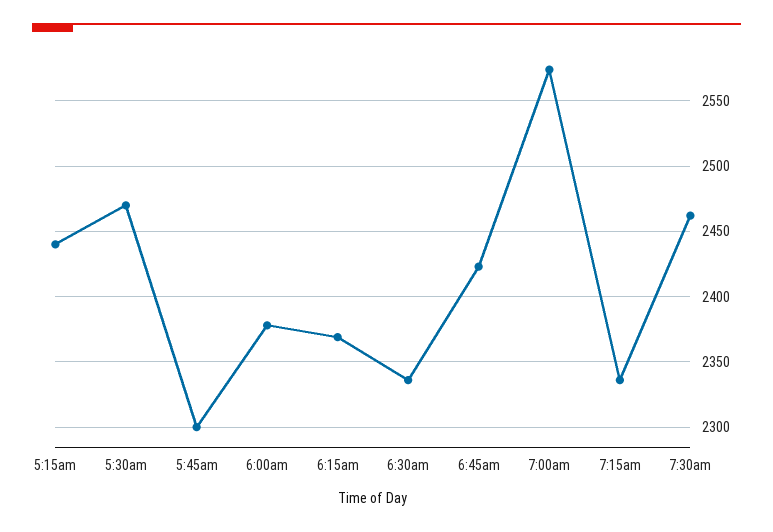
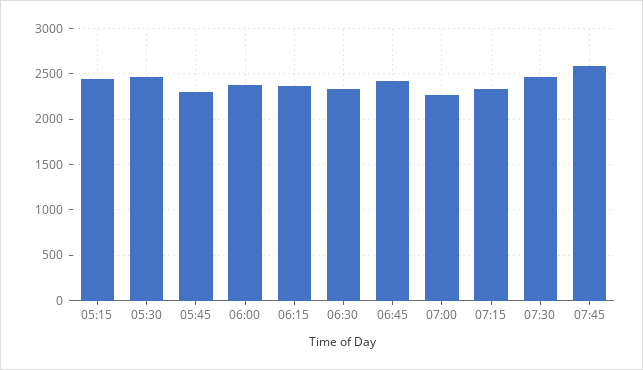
7:00am: 2575 -> 2300
07:45: none -> 2600

